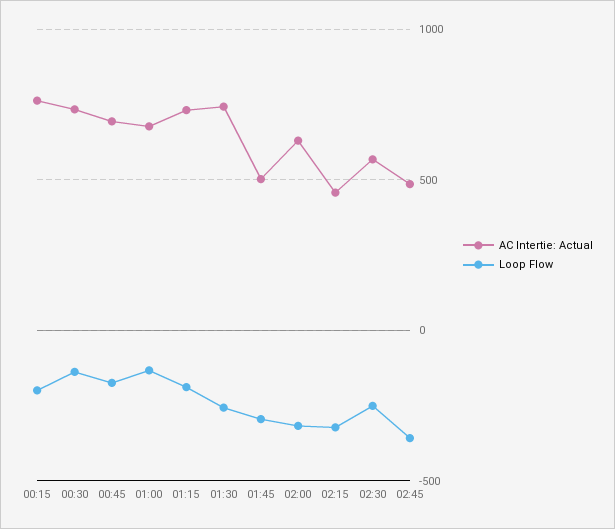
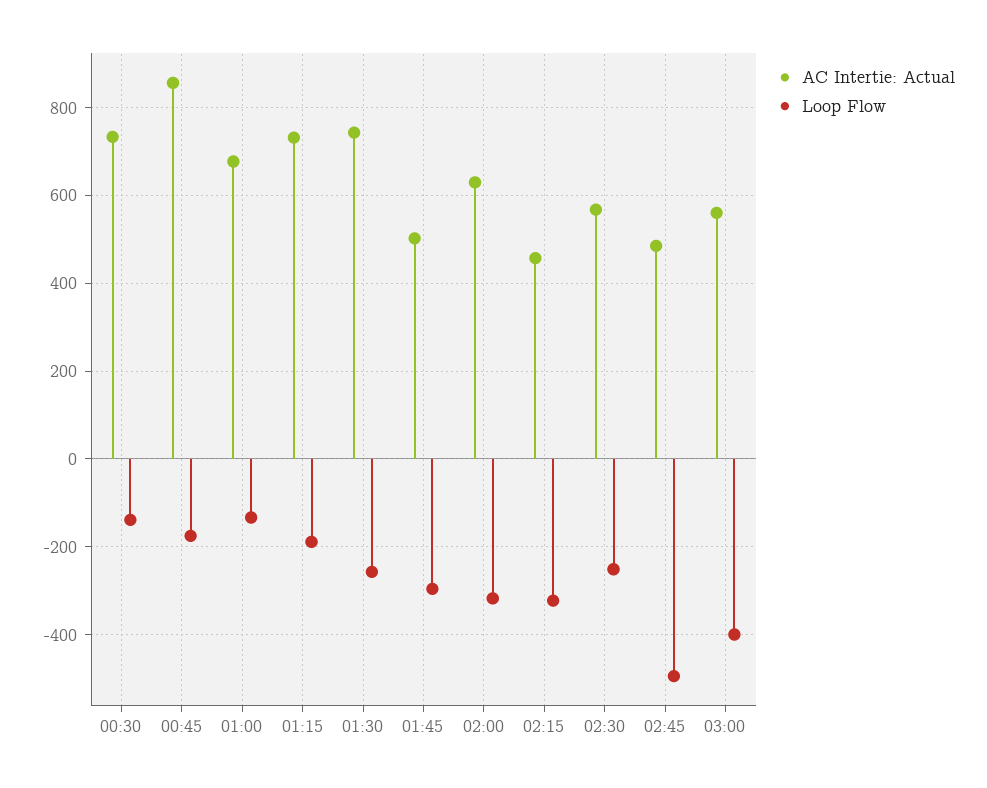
AC Intertie: Actual, 00:15: 750 -> none
Loop Flow, 00:15: -200 -> none
AC Intertie: Actual, 00:45: 700 -> 860
Loop Flow, 02:45: -350 -> -500
AC Intertie: Actual, 03:00: none -> 560
Loop Flow, 03:00: none -> -400

